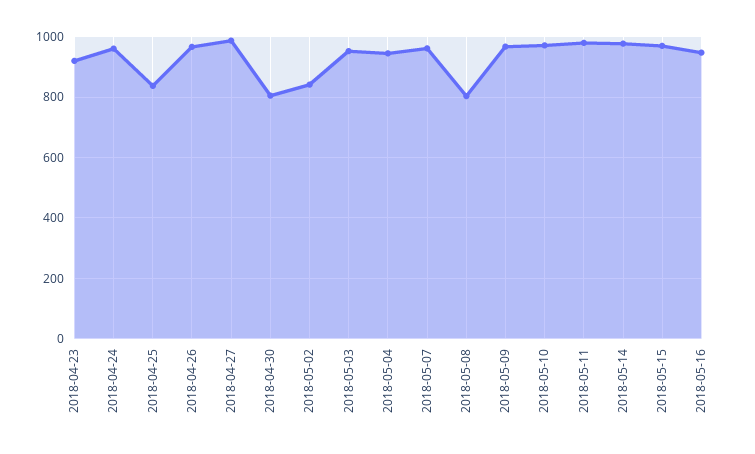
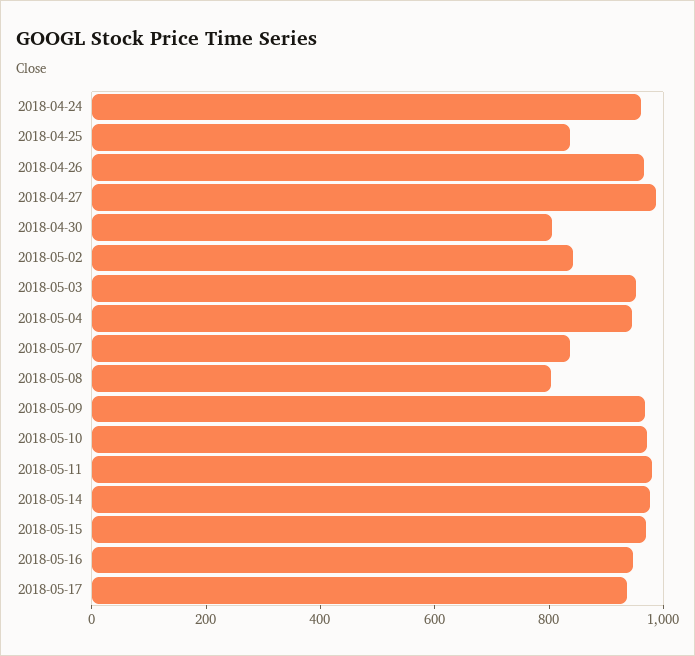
2018-04-23: 920 -> none
2018-05-07: 960 -> 850
2018-05-17: none -> 950

